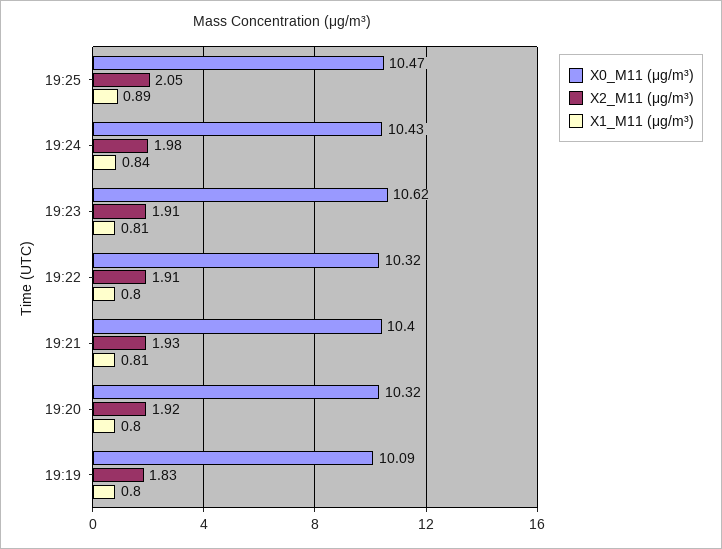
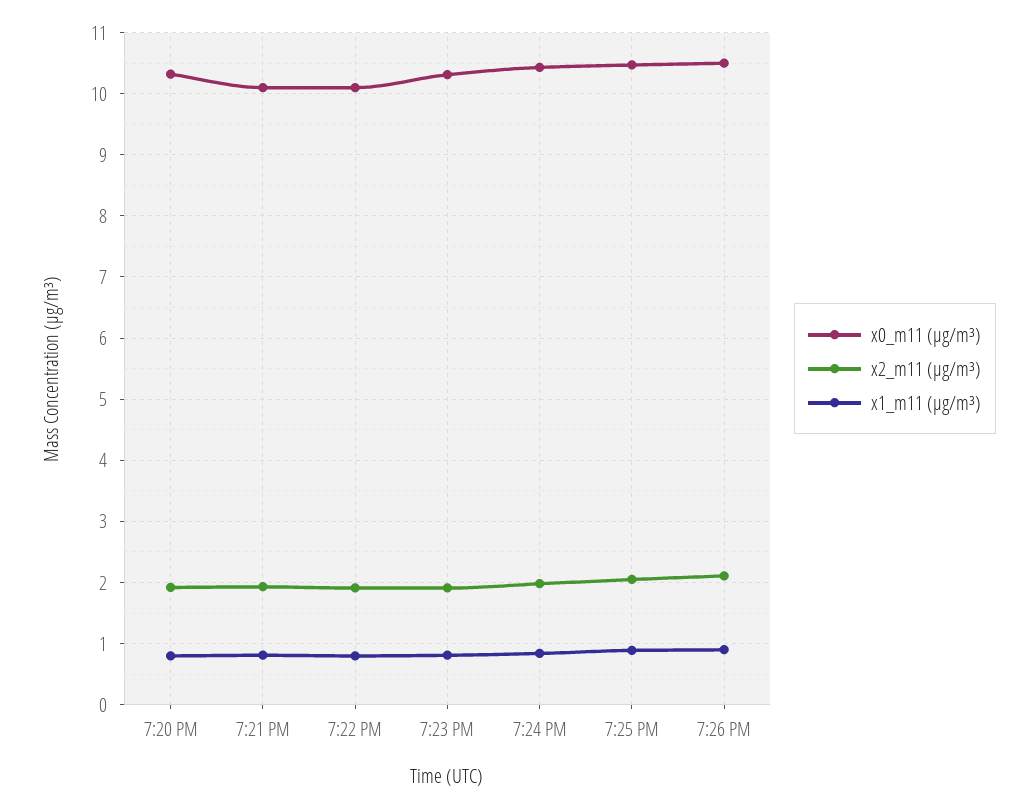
X0_M11 (μg/m³), 19:23: 10.62 -> 10.3
X0_M11 (μg/m³), 19:22: 10.32 -> 10.1
X0_M11 (μg/m³), 19:21: 10.4 -> 10.1
X0_M11 (μg/m³), 19:19: 10.09 -> none
X2_M11 (μg/m³), 19:19: 1.83 -> none
X1_M11 (μg/m³), 19:19: 0.8 -> none
X0_M11 (μg/m³), 7:26 PM: none -> 10.5
X2_M11 (μg/m³), 7:26 PM: none -> 2.1
X1_M11 (μg/m³), 7:26 PM: none -> 0.9

